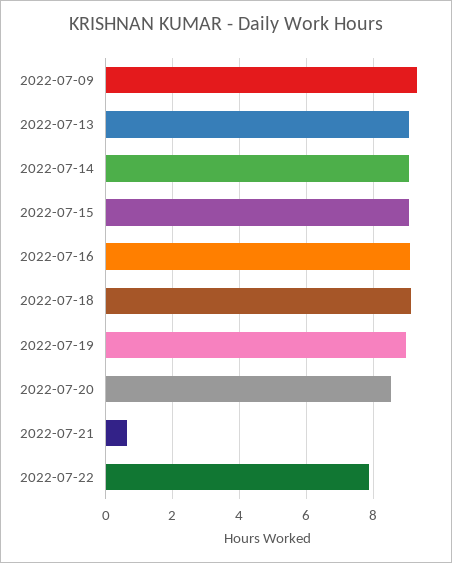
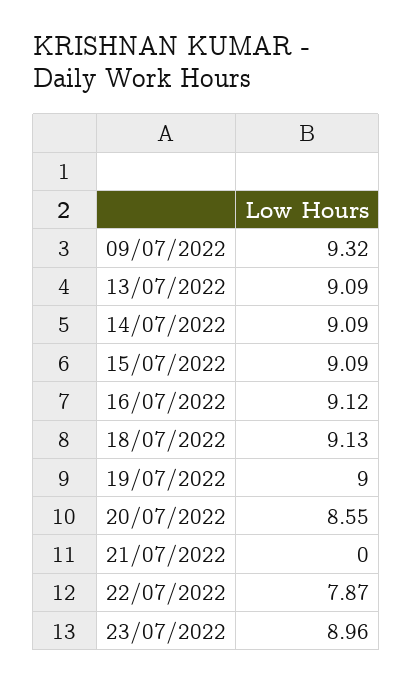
2022-07-21: 0.6 -> 0
23/07/2022: none -> 8.96

